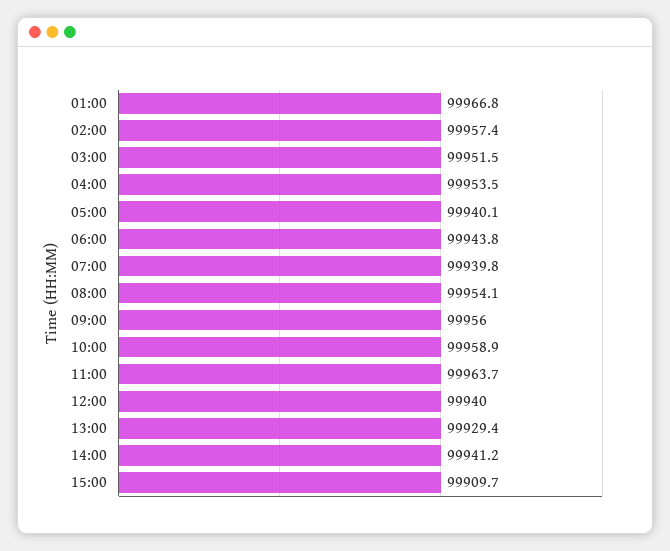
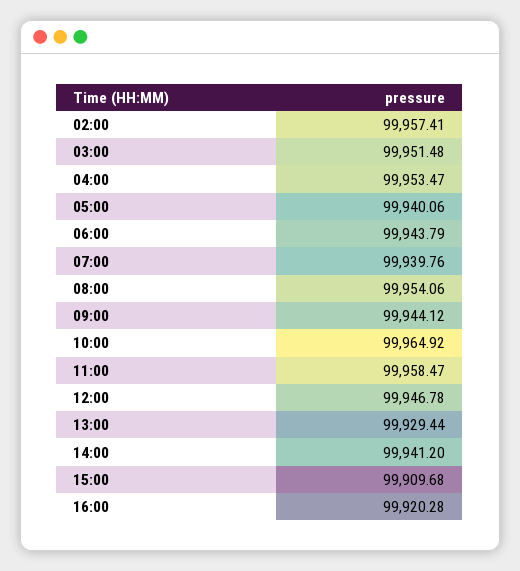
01:00: 99966.8 -> none
09:00: 99956 -> 99944.12
10:00: 99958.9 -> 99964.92
11:00: 99963.7 -> 99958.47
12:00: 99940 -> 99946.78
16:00: none -> 99920.28

